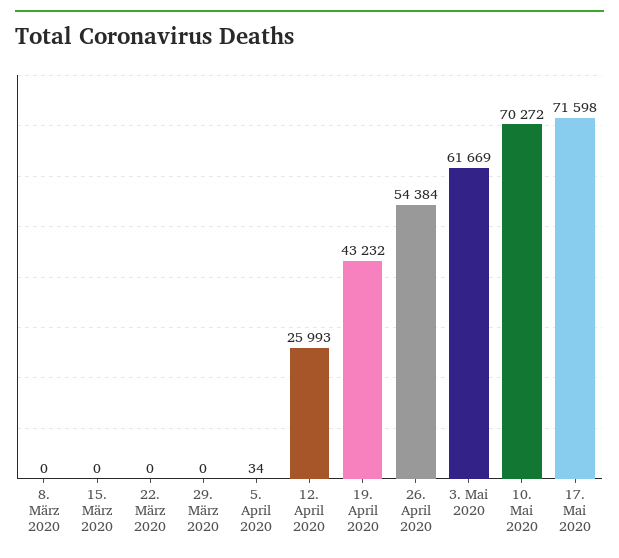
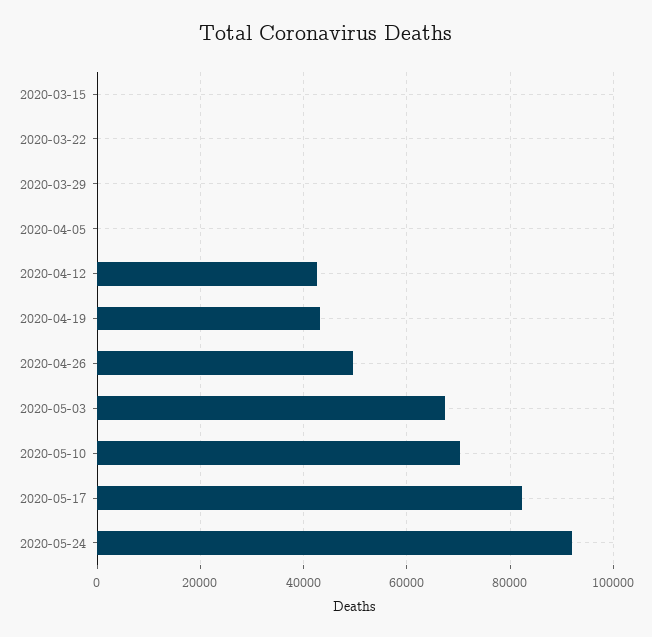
8. März 2020: 0 -> none
12. April 2020: 25993 -> 42000
26. April 2020: 54384 -> 50000
3. Mai 2020: 61669 -> 68000
17. Mai 2020: 71598 -> 82000
2020-05-24: none -> 92000

